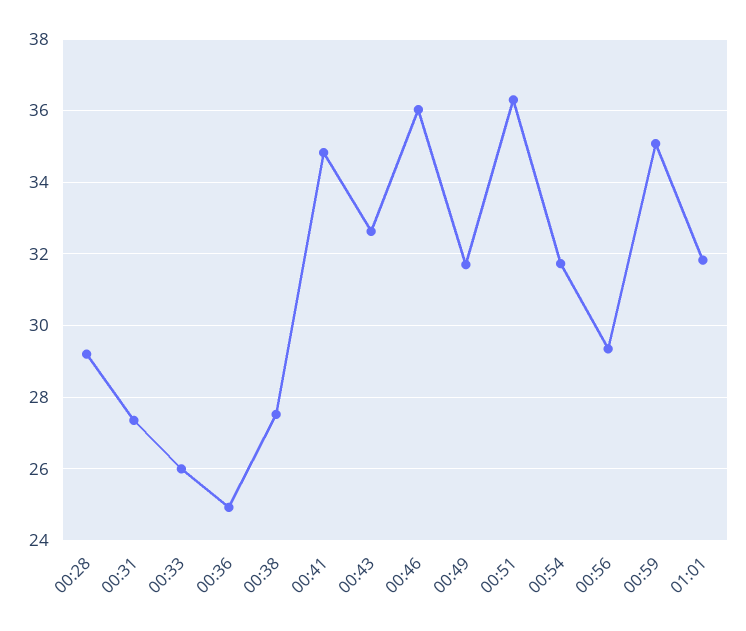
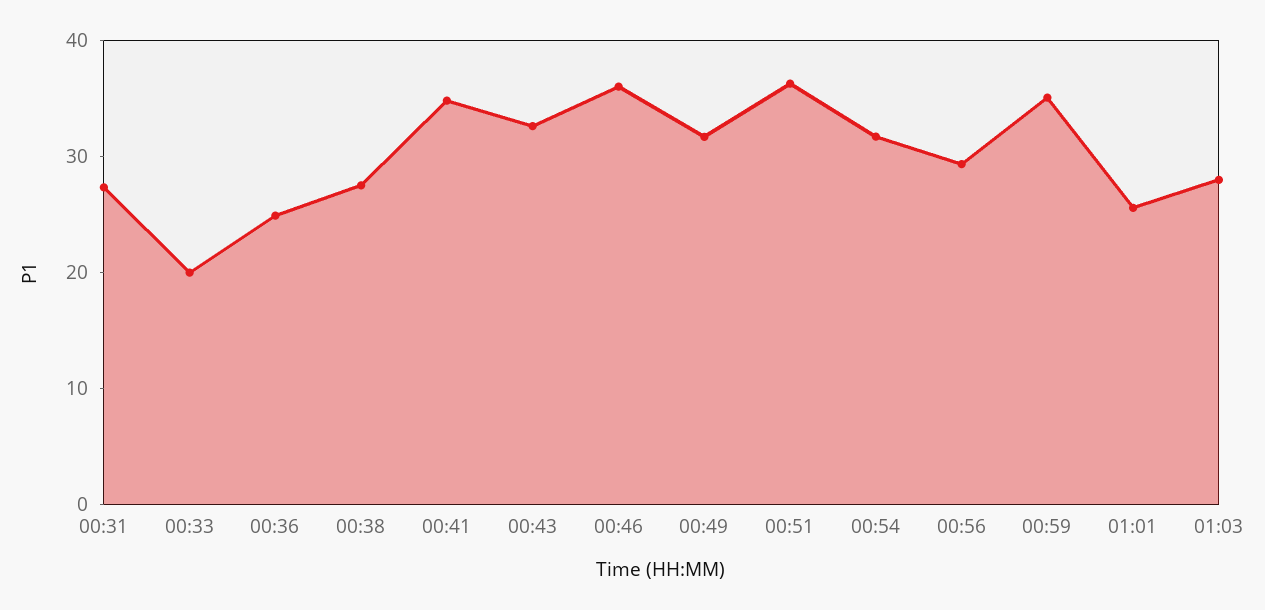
00:28: 29.2 -> none
00:33: 26 -> 20
01:01: 31.8 -> 26
01:03: none -> 28

